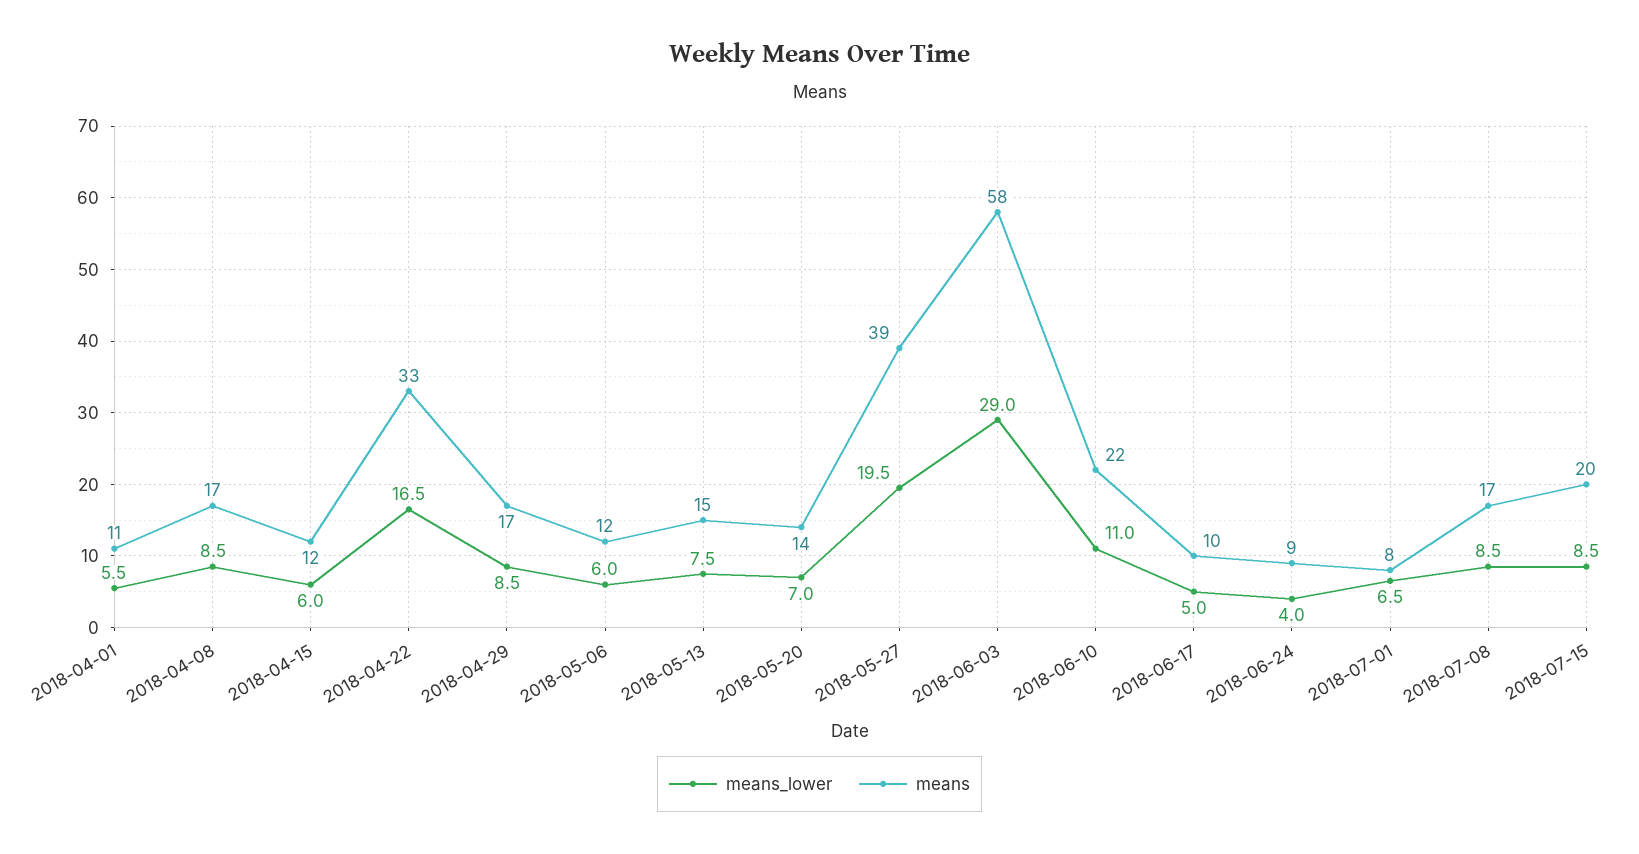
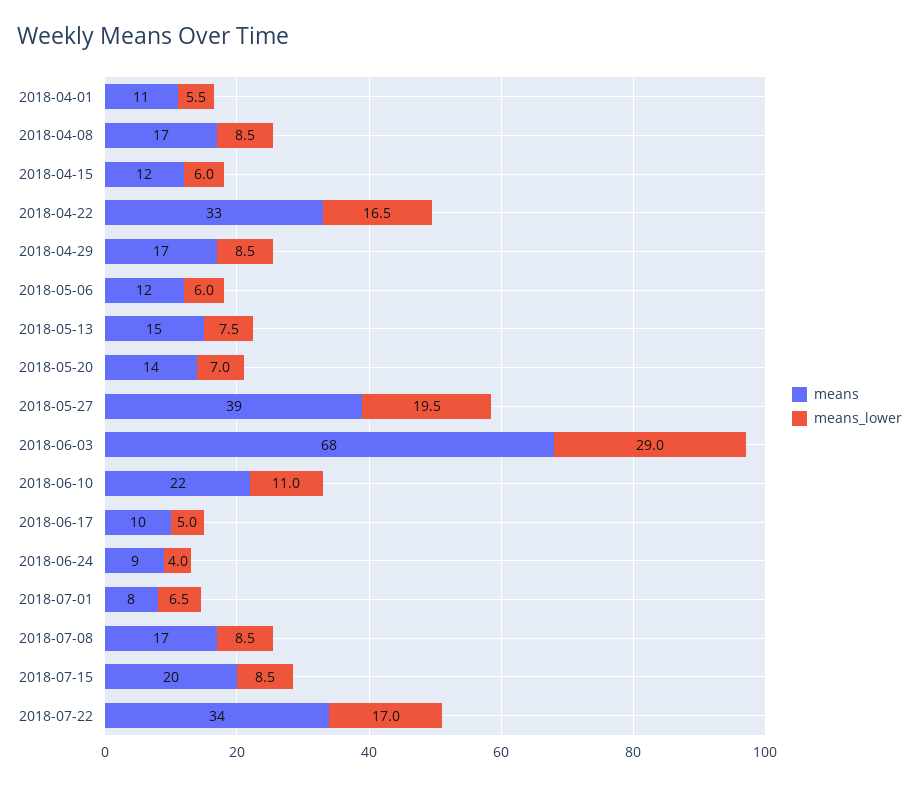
means, 2018-06-03: 58 -> 68
means, 2018-07-22: none -> 34
means_lower, 2018-07-22: none -> 17

